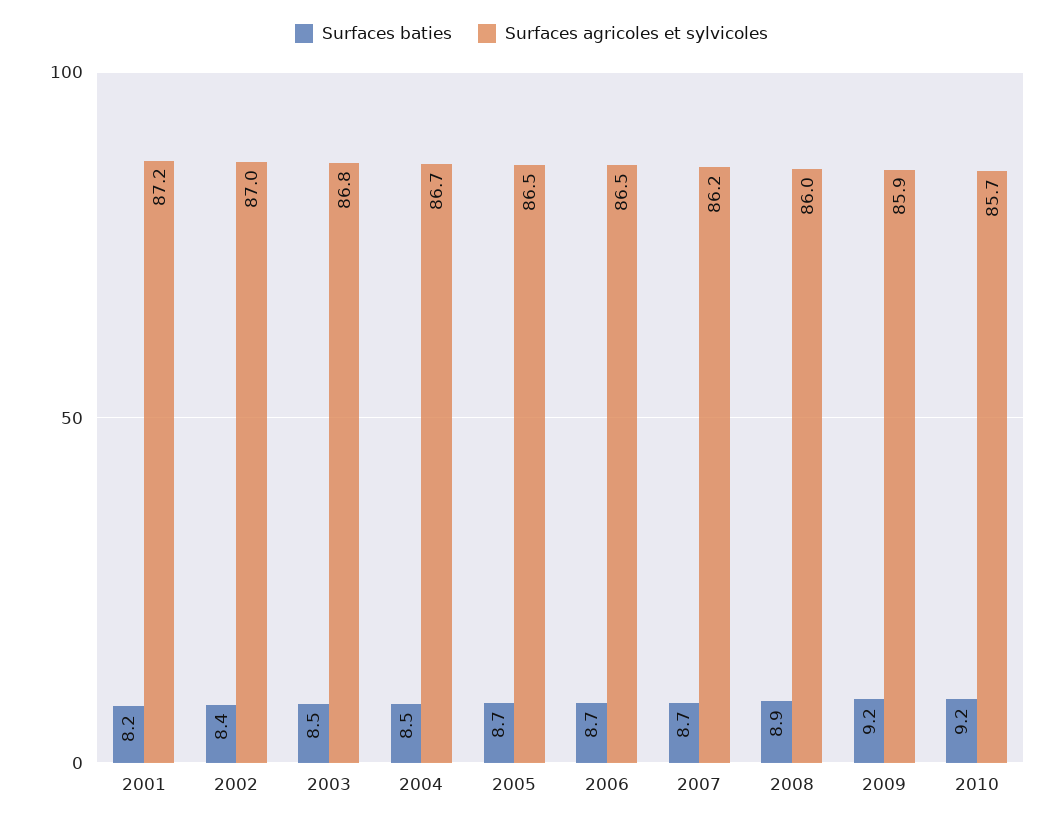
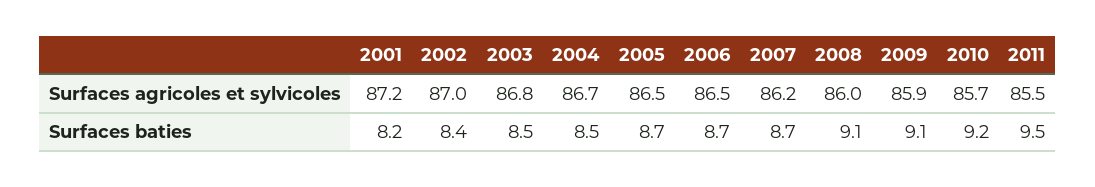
Surfaces baties, 2008: 8.9 -> 9.1
Surfaces baties, 2009: 9.2 -> 9.1
Surfaces agricoles et sylvicoles, 2011: none -> 85.5
Surfaces baties, 2011: none -> 9.5

